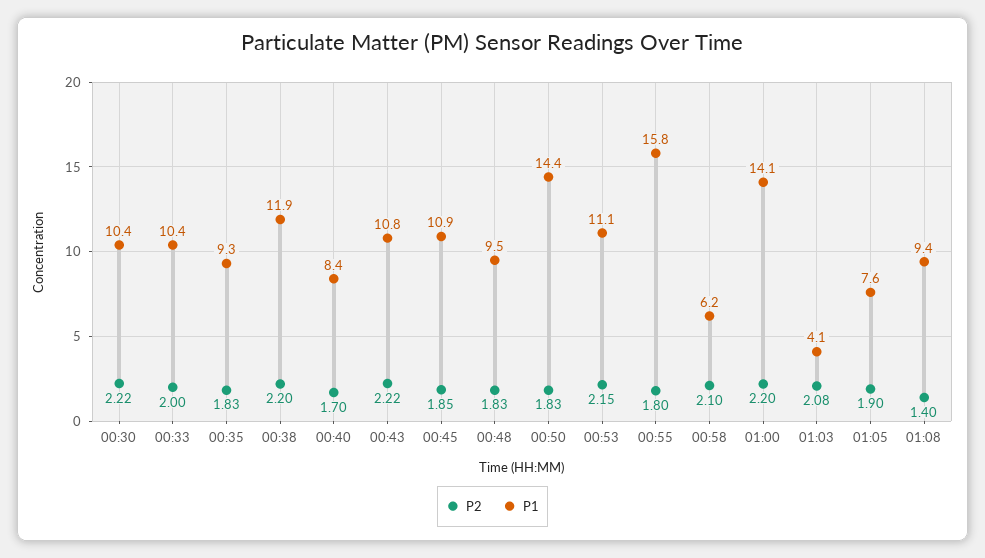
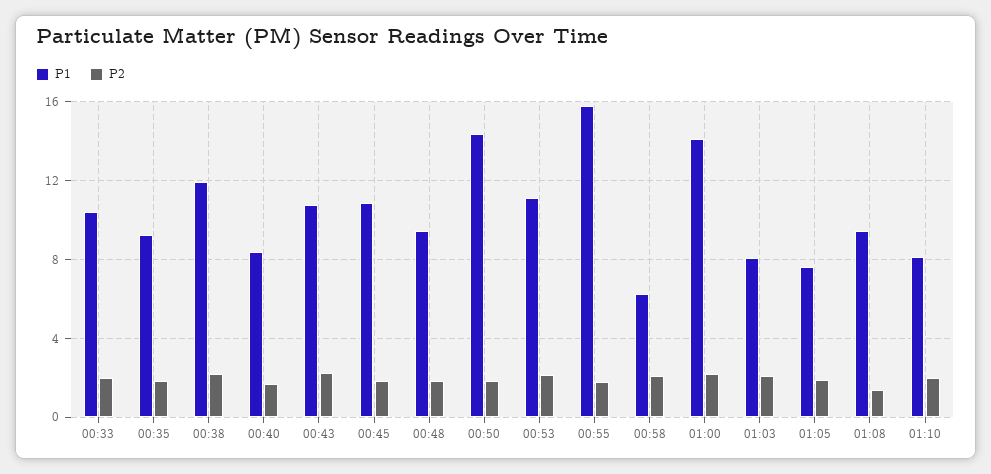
P2, 00:30: 2.22 -> none
P1, 00:30: 10.4 -> none
P1, 01:03: 4.1 -> 8
P1, 01:10: none -> 8
P2, 01:10: none -> 2

